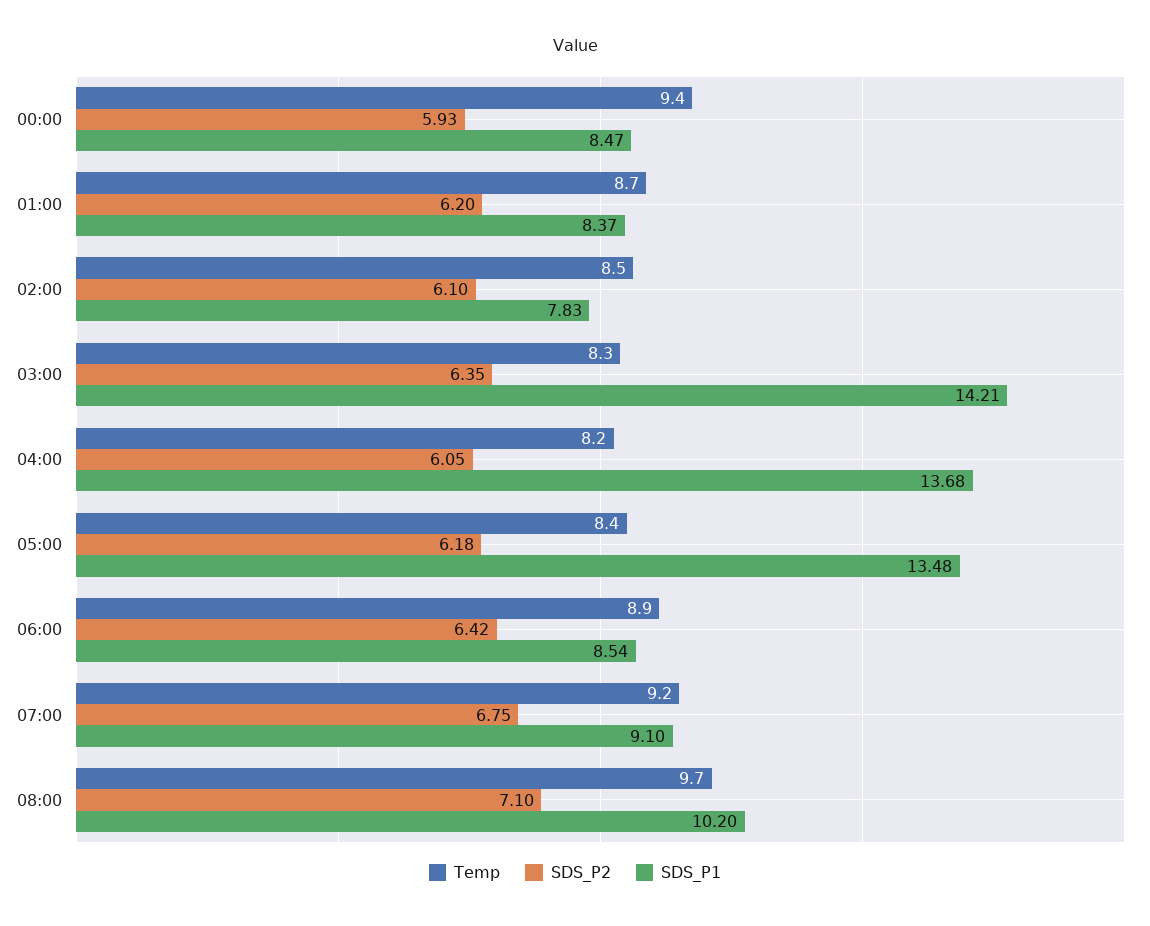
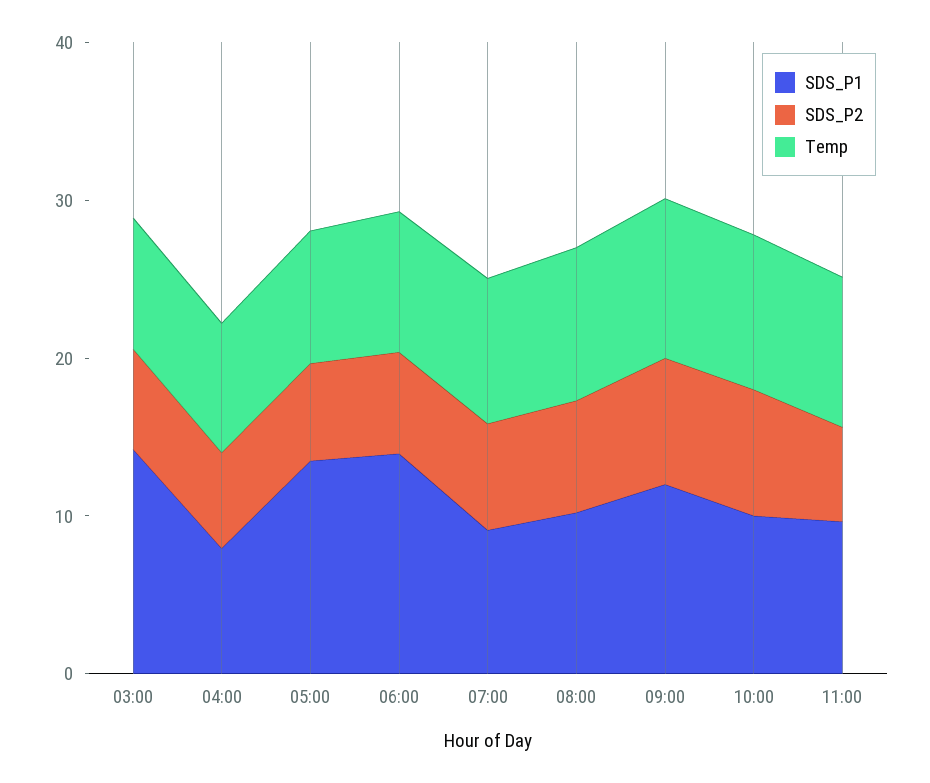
Temp, 00:00: 9.4 -> none
SDS_P2, 00:00: 5.93 -> none
SDS_P1, 00:00: 8.47 -> none
Temp, 01:00: 8.7 -> none
SDS_P2, 01:00: 6.2 -> none
SDS_P1, 01:00: 8.37 -> none
Temp, 02:00: 8.5 -> none
SDS_P2, 02:00: 6.1 -> none
SDS_P1, 02:00: 7.83 -> none
SDS_P1, 04:00: 13.68 -> 8
SDS_P1, 06:00: 8.54 -> 14
SDS_P1, 09:00: none -> 12
SDS_P2, 09:00: none -> 8
Temp, 09:00: none -> 10
SDS_P1, 10:00: none -> 10
SDS_P2, 10:00: none -> 8
Temp, 10:00: none -> 10
SDS_P1, 11:00: none -> 10
SDS_P2, 11:00: none -> 6
Temp, 11:00: none -> 10

